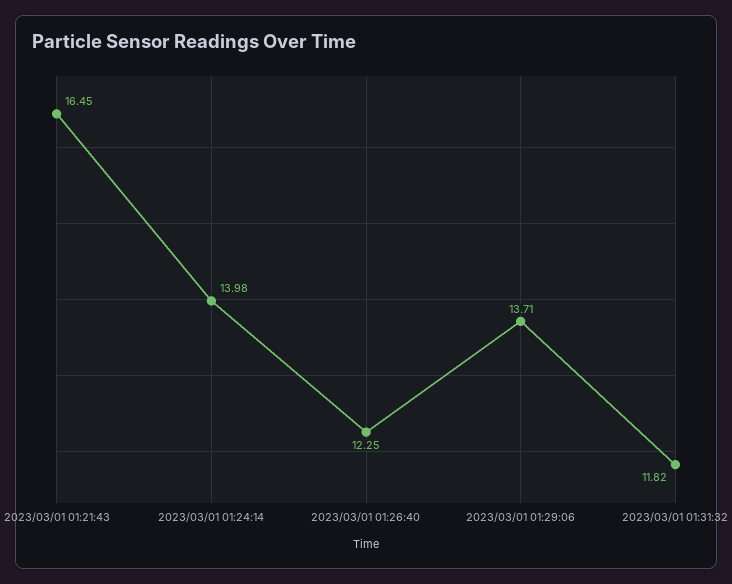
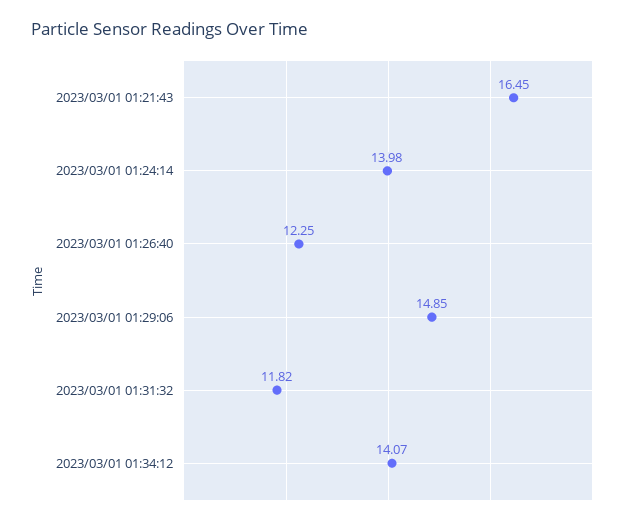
2023/03/01 01:29:06: 13.71 -> 14.85
2023/03/01 01:34:12: none -> 14.07

